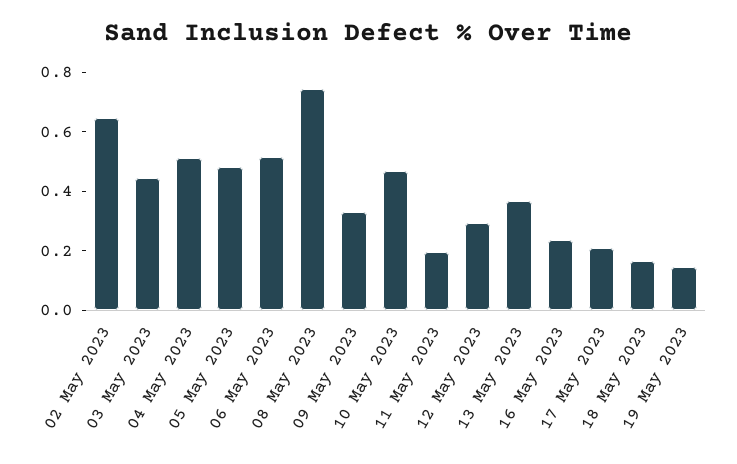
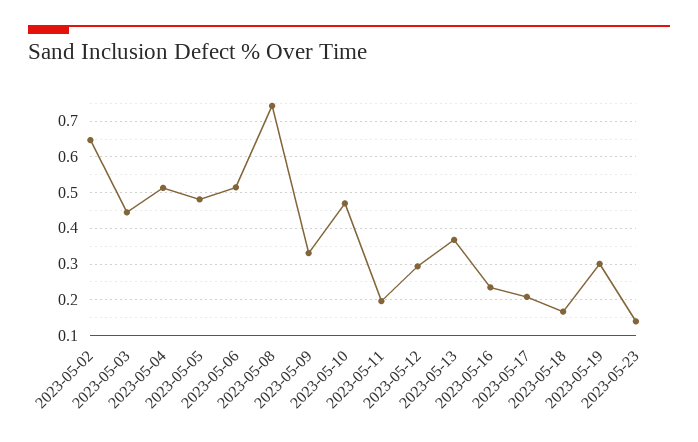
19 May 2023: 0.15 -> 0.3
2023-05-23: none -> 0.14

